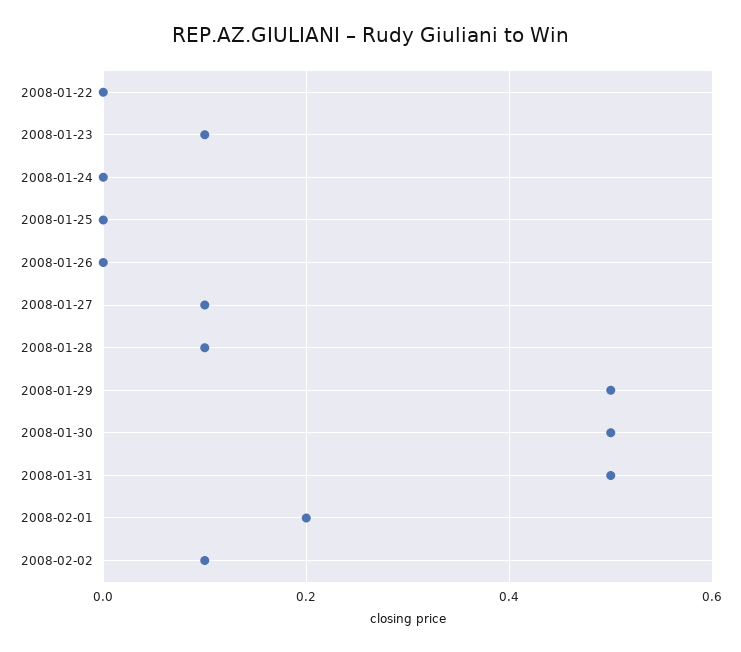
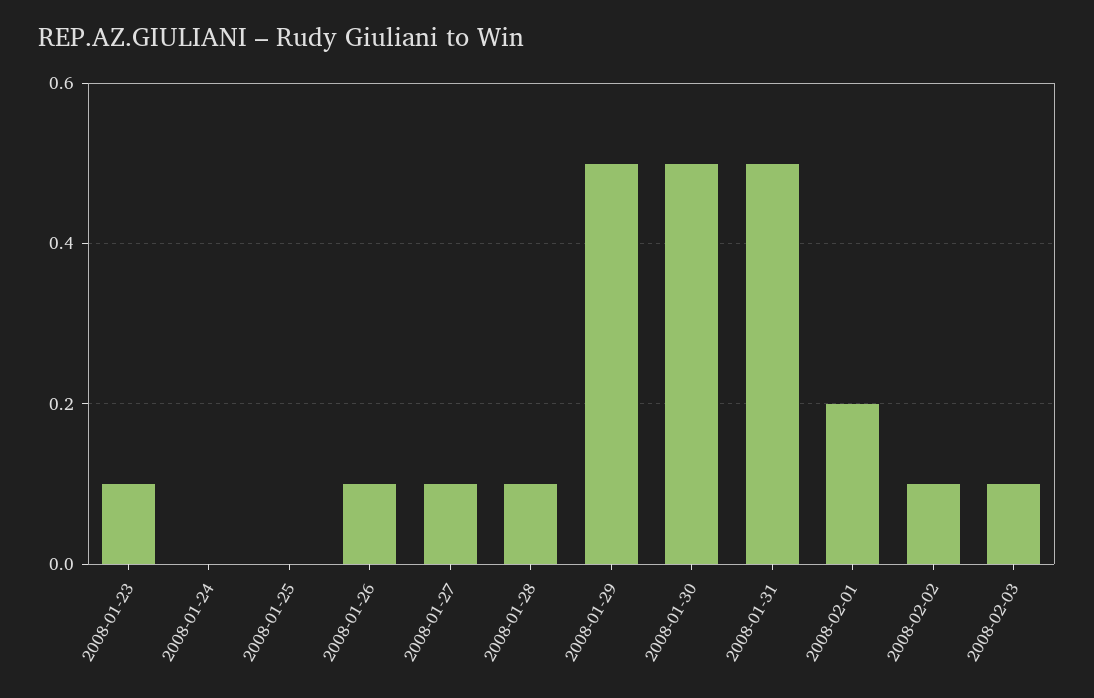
2008-01-22: 0 -> none
2008-01-26: 0 -> 0.1
2008-02-03: none -> 0.1

